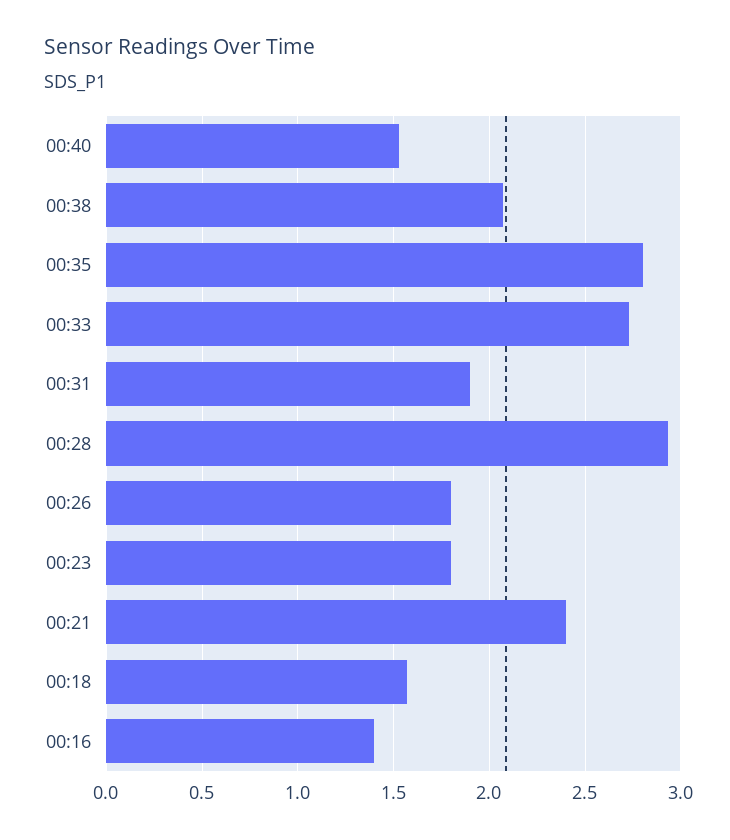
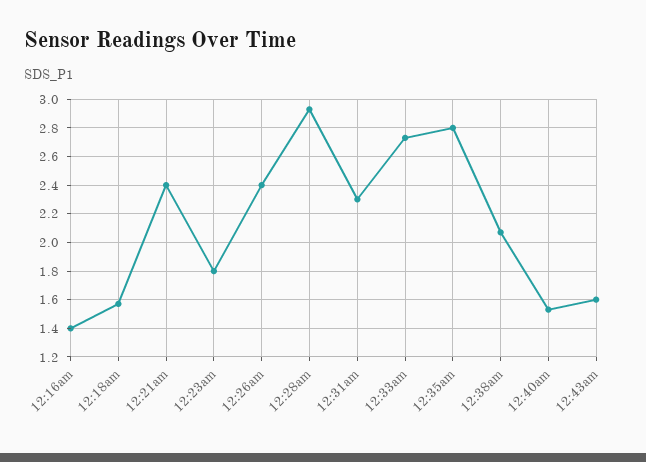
00:31: 1.9 -> 2.3
00:26: 1.8 -> 2.4
12:43am: none -> 1.6

